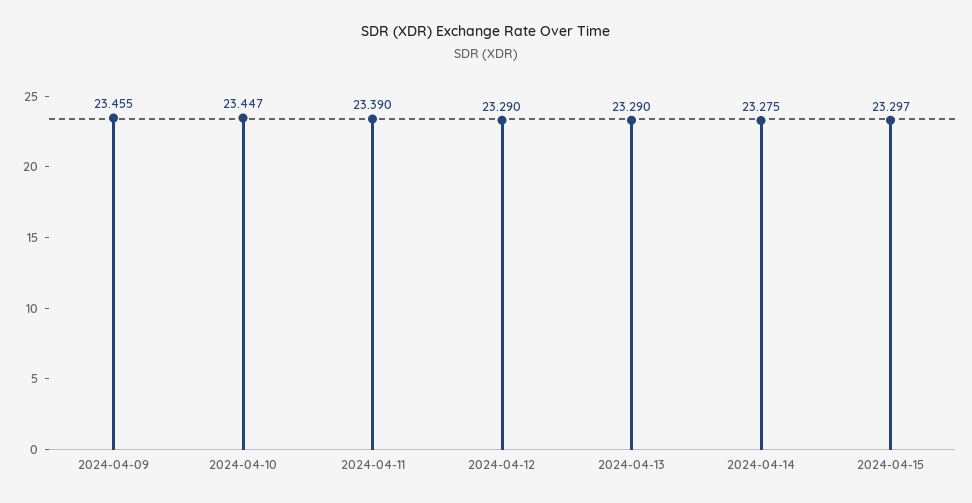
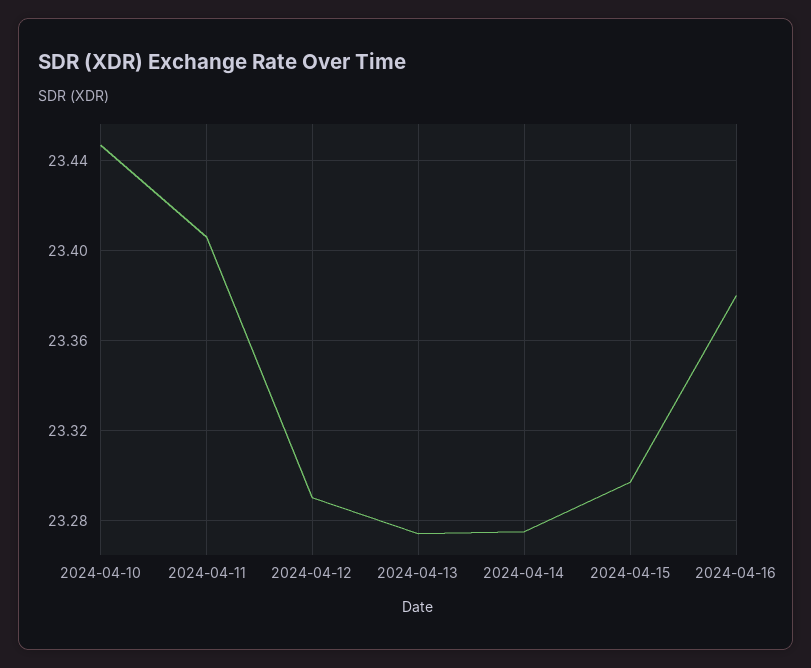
2024-04-09: 23.455 -> none
2024-04-11: 23.39 -> 23.405
2024-04-13: 23.29 -> 23.275
2024-04-16: none -> 23.38

